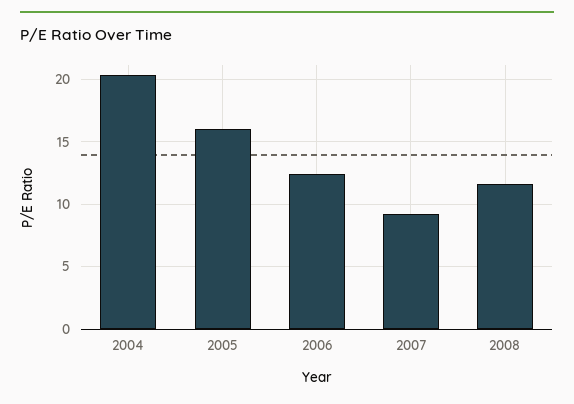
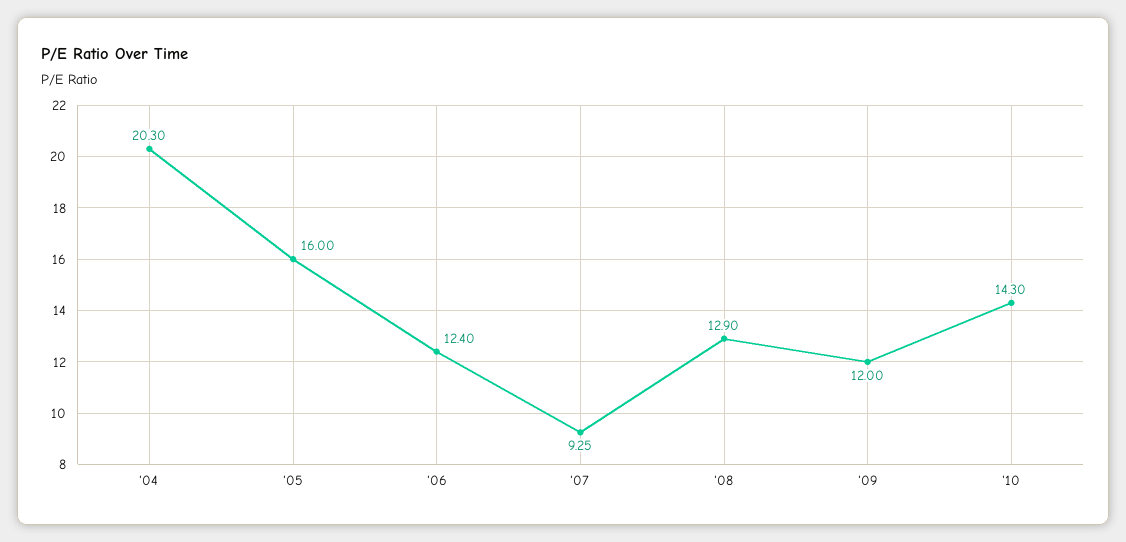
2008: 11.5 -> 12.9
'09: none -> 12
'10: none -> 14.3

